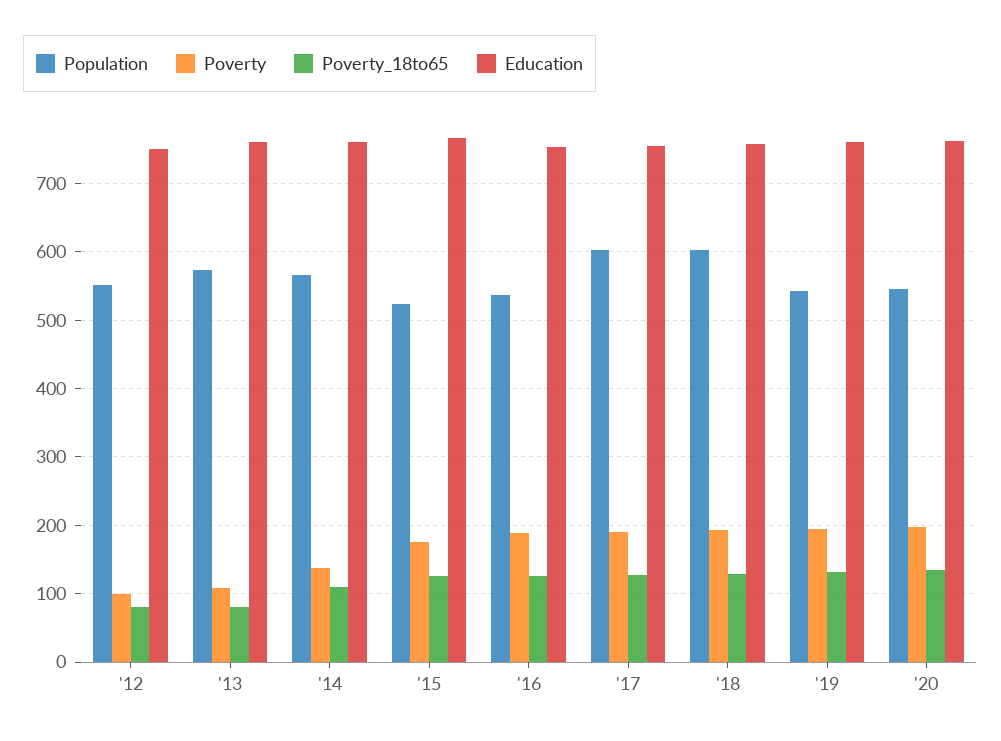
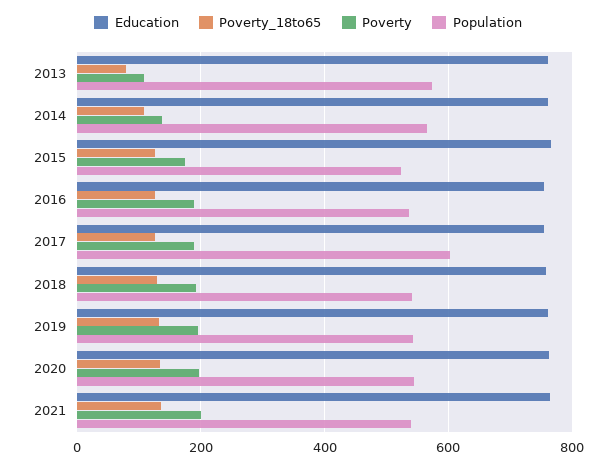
Population, '12: 550 -> none
Poverty, '12: 100 -> none
Poverty_18to65, '12: 80 -> none
Education, '12: 750 -> none
Population, '18: 600 -> 540
Education, 2021: none -> 760
Poverty_18to65, 2021: none -> 140
Poverty, 2021: none -> 200
Population, 2021: none -> 540

